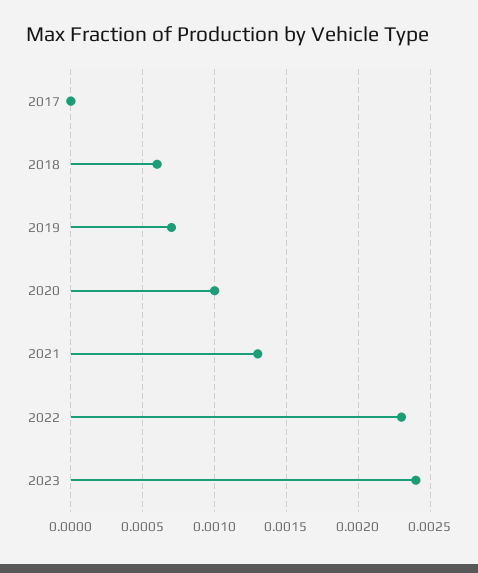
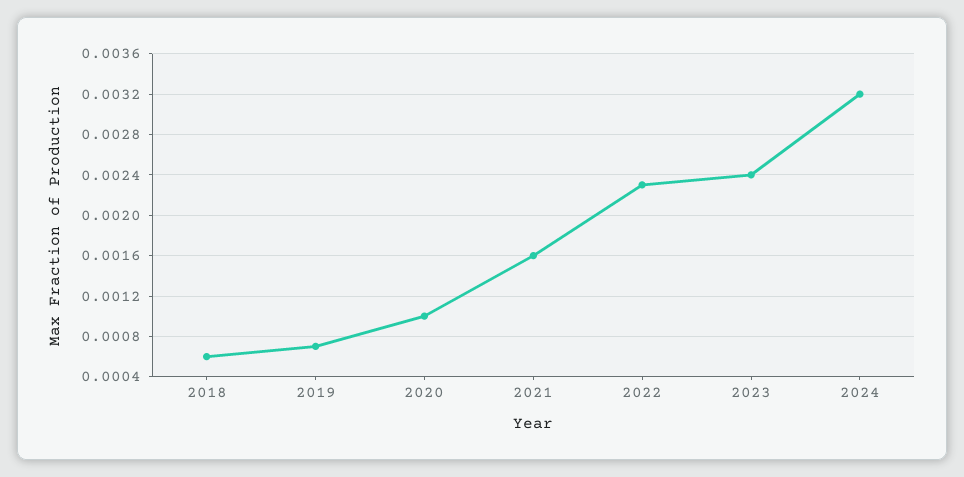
2017: 0 -> none
2021: 0.0013 -> 0.0016
2024: none -> 0.0032

